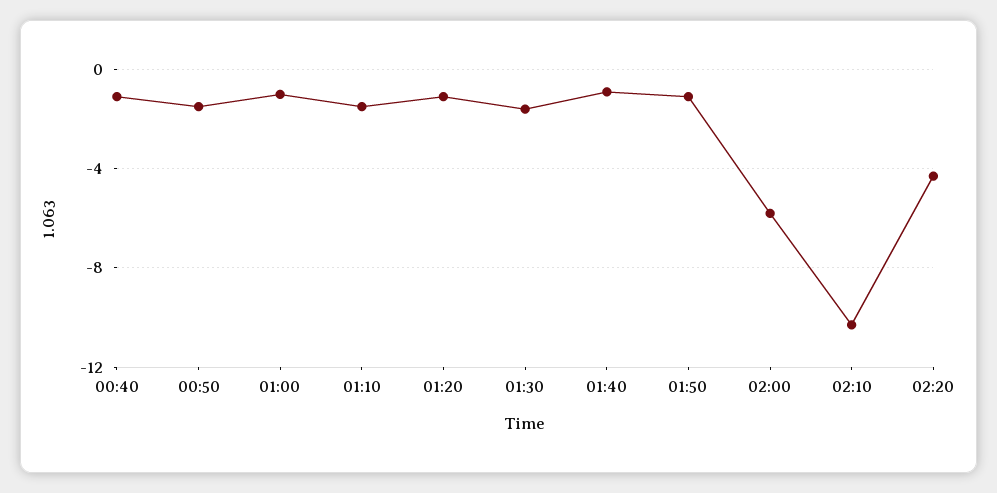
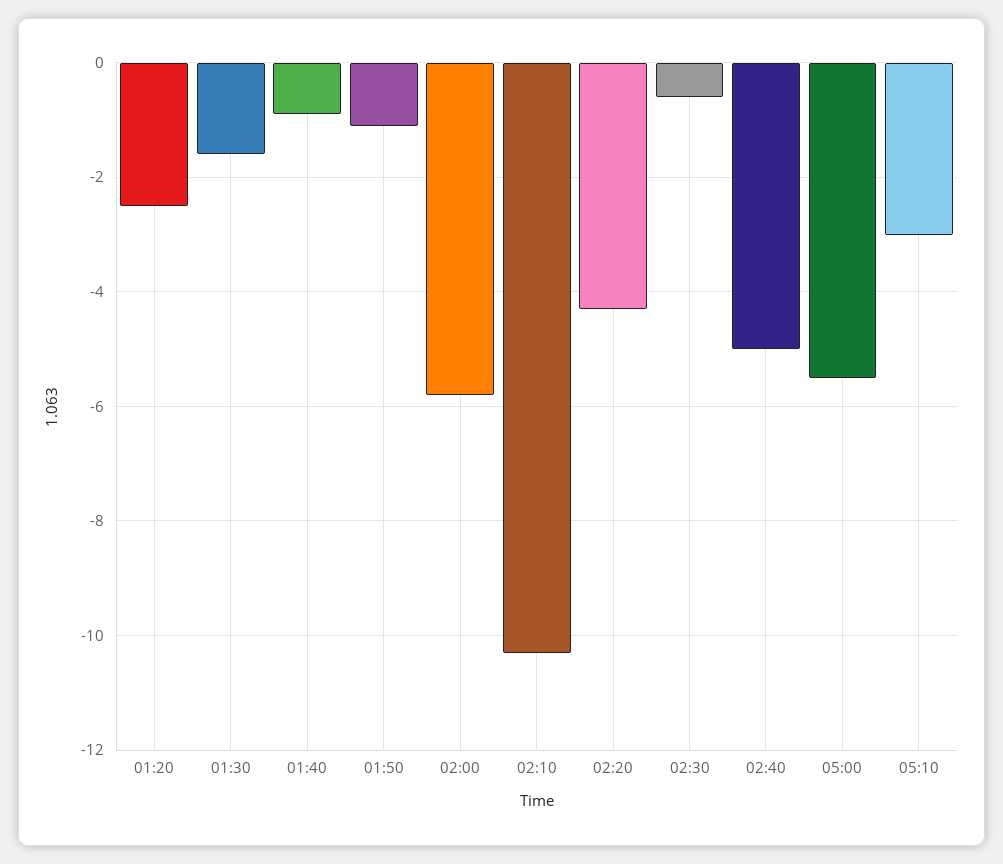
00:40: -1 -> none
00:50: -1.5 -> none
01:00: -1 -> none
01:10: -1.5 -> none
01:20: -1 -> -2.5
02:30: none -> -0.5
02:40: none -> -5
05:00: none -> -5.5
05:10: none -> -3

